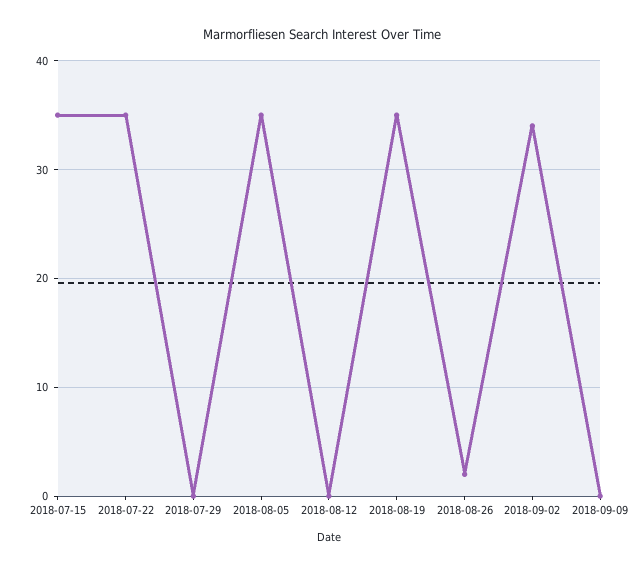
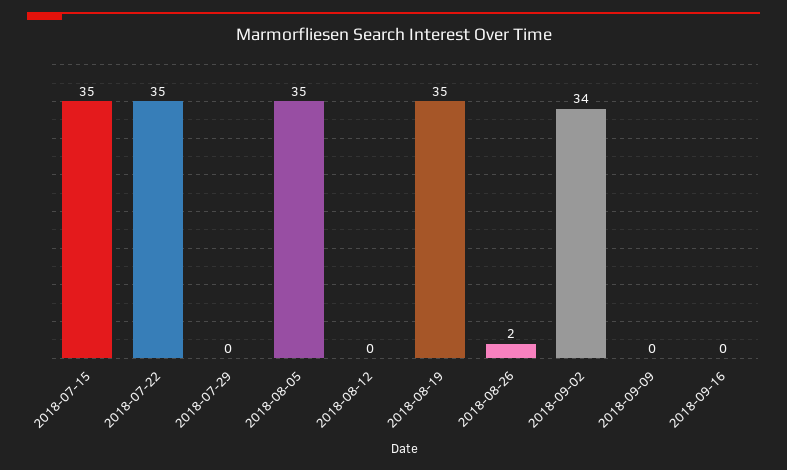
2018-09-16: none -> 0

